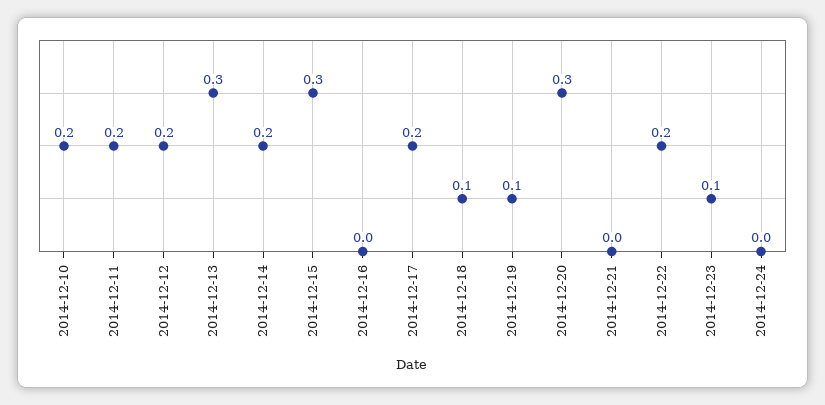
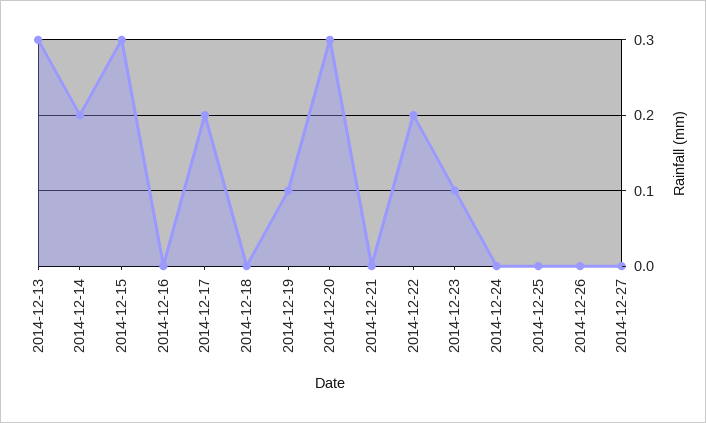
2014-12-10: 0.2 -> none
2014-12-11: 0.2 -> none
2014-12-12: 0.2 -> none
2014-12-18: 0.1 -> 0
2014-12-25: none -> 0
2014-12-26: none -> 0
2014-12-27: none -> 0

